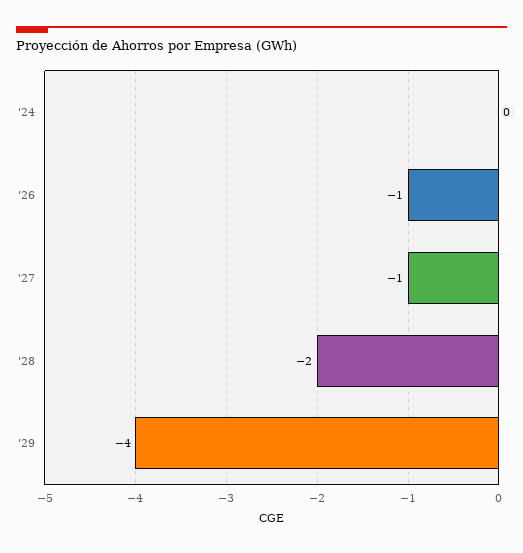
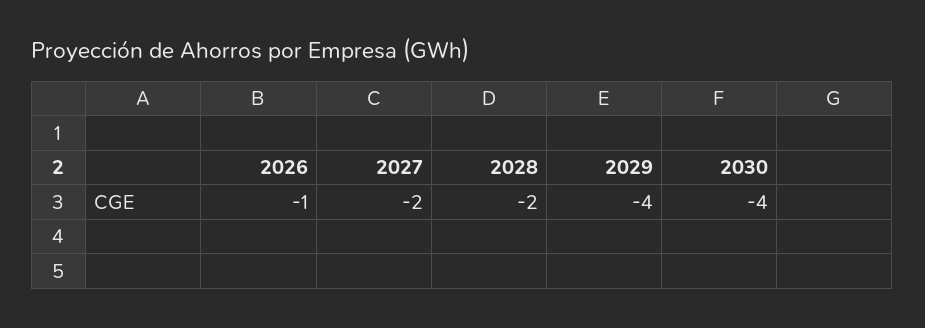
'24: 0 -> none
'27: -1 -> -2
2030: none -> -4

